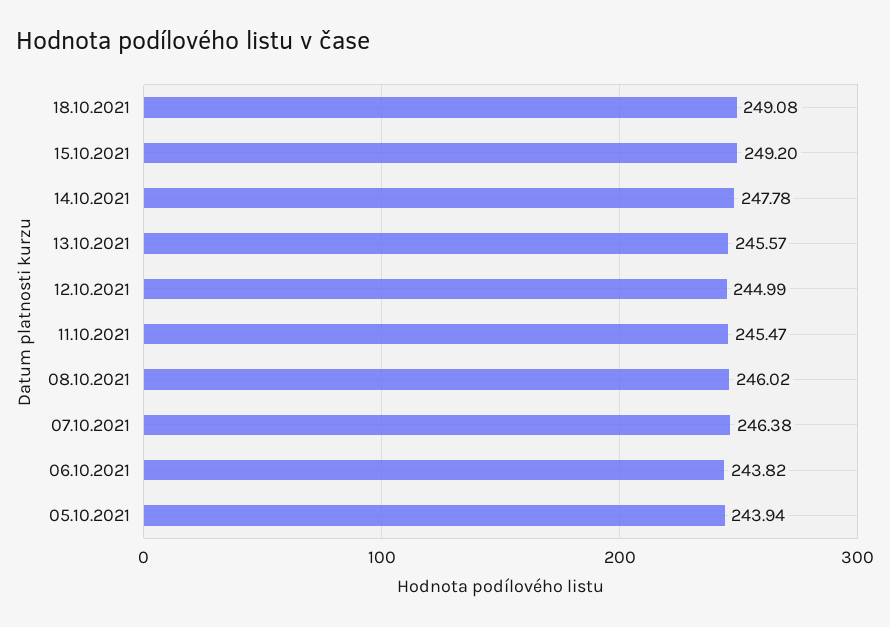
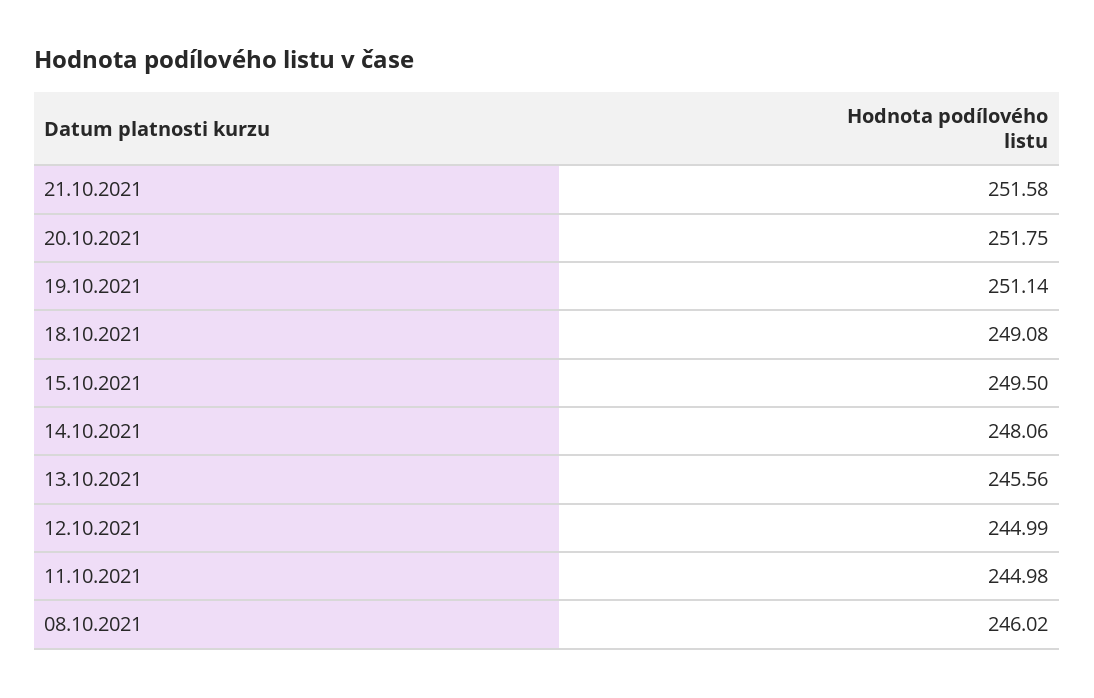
15.10.2021: 249.2 -> 249.5
14.10.2021: 247.78 -> 248.06
13.10.2021: 245.57 -> 245.56
11.10.2021: 245.47 -> 244.98
07.10.2021: 246.38 -> none
06.10.2021: 243.82 -> none
05.10.2021: 243.94 -> none
21.10.2021: none -> 251.58
20.10.2021: none -> 251.75
19.10.2021: none -> 251.14

